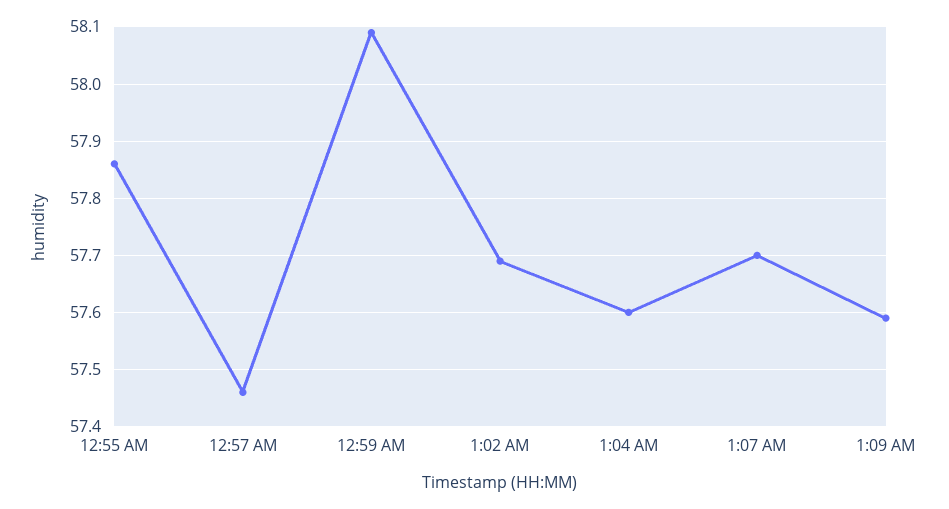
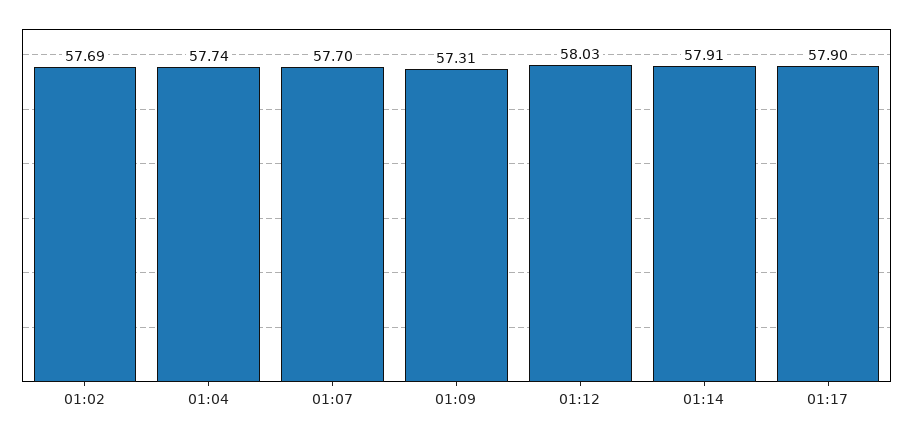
12:55 AM: 57.85 -> none
12:57 AM: 57.45 -> none
12:59 AM: 58.1 -> none
1:04 AM: 57.6 -> 57.74
1:09 AM: 57.6 -> 57.31
01:12: none -> 58.03
01:14: none -> 57.91
01:17: none -> 57.9

